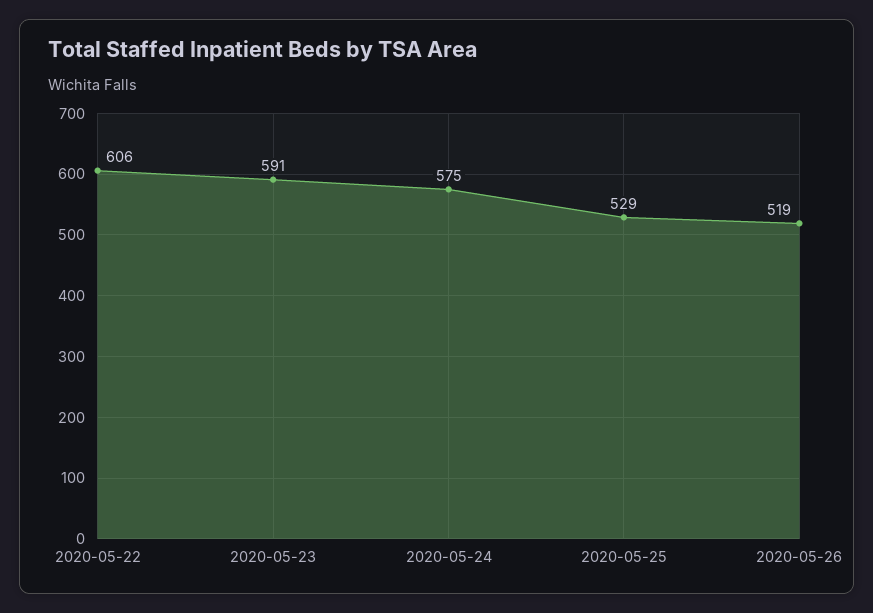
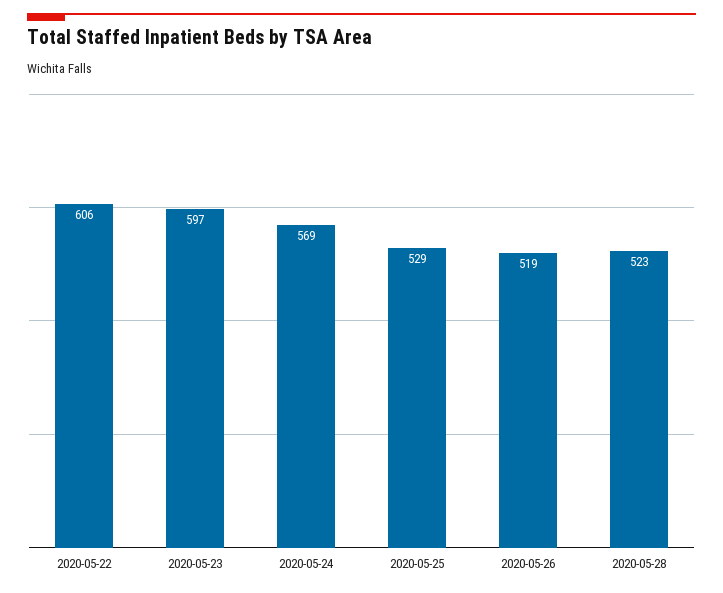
2020-05-23: 591 -> 597
2020-05-24: 575 -> 569
2020-05-28: none -> 523

